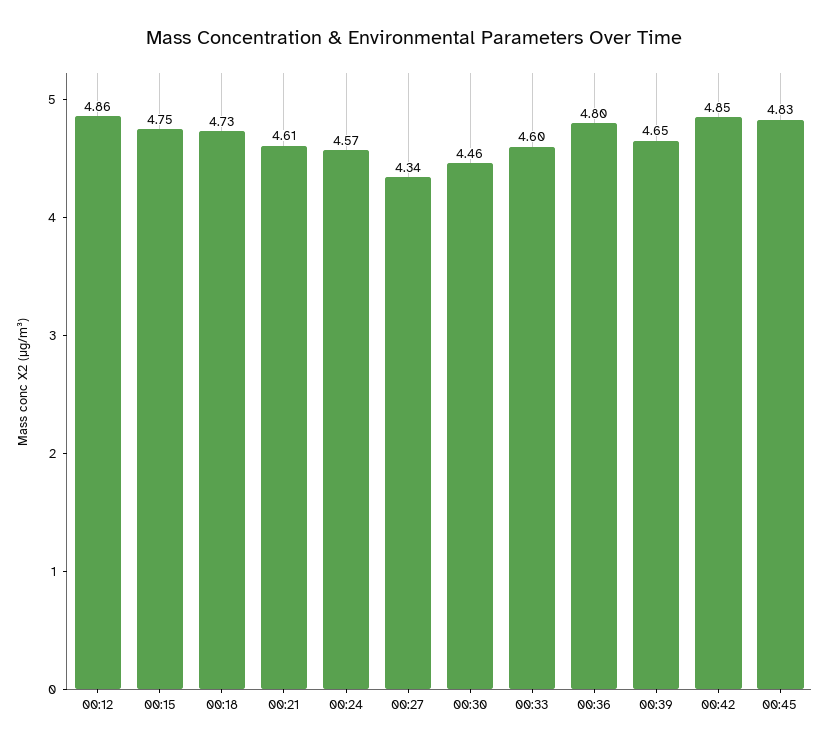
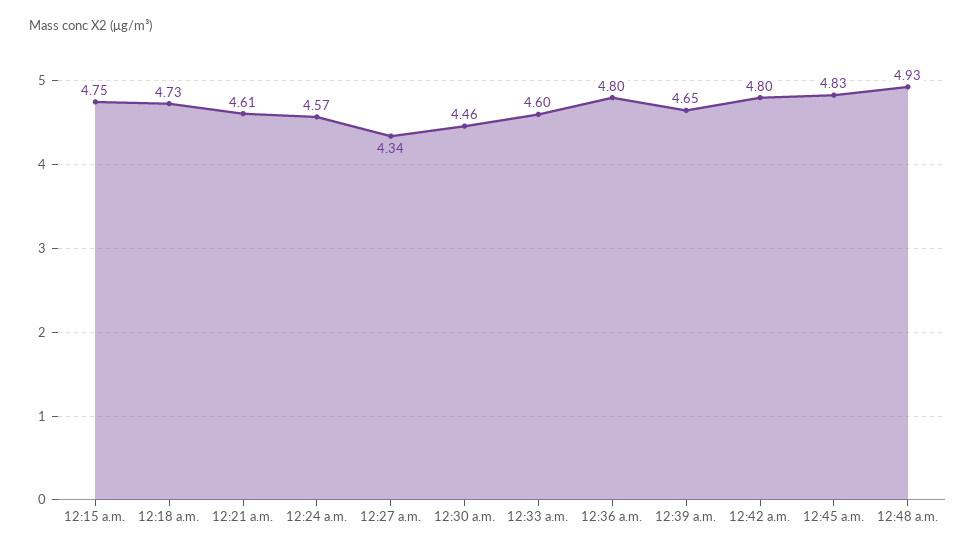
00:12: 4.86 -> none
00:42: 4.85 -> 4.8
12:48 a.m.: none -> 4.93

